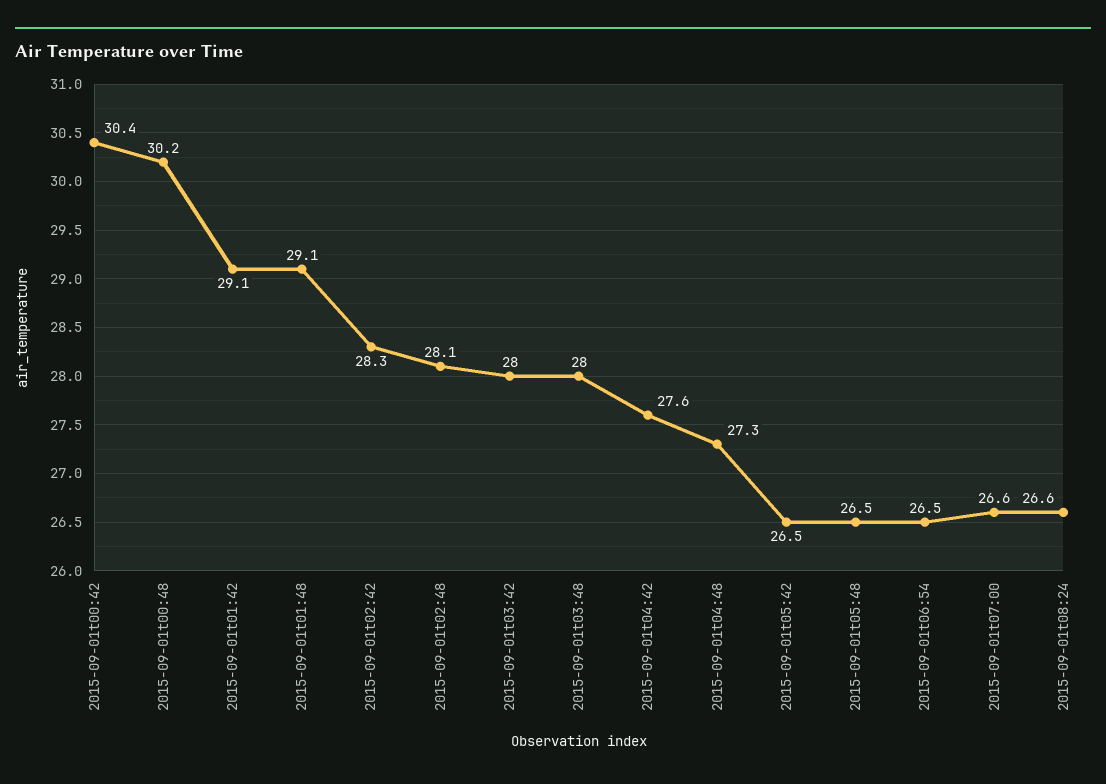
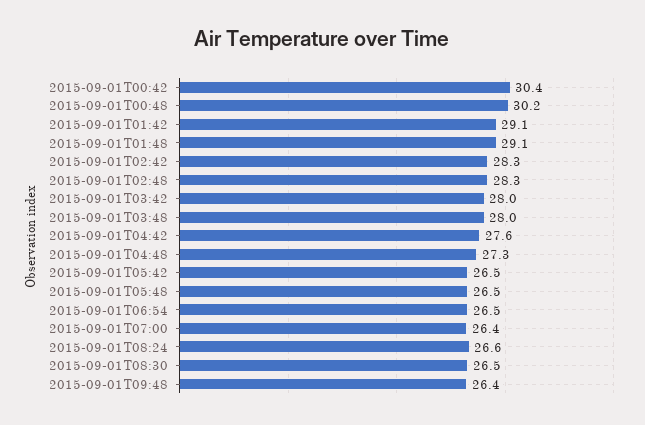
2015-09-01t02:48: 28.1 -> 28.3
2015-09-01t07:00: 26.6 -> 26.4
2015-09-01T08:30: none -> 26.5
2015-09-01T09:48: none -> 26.4

